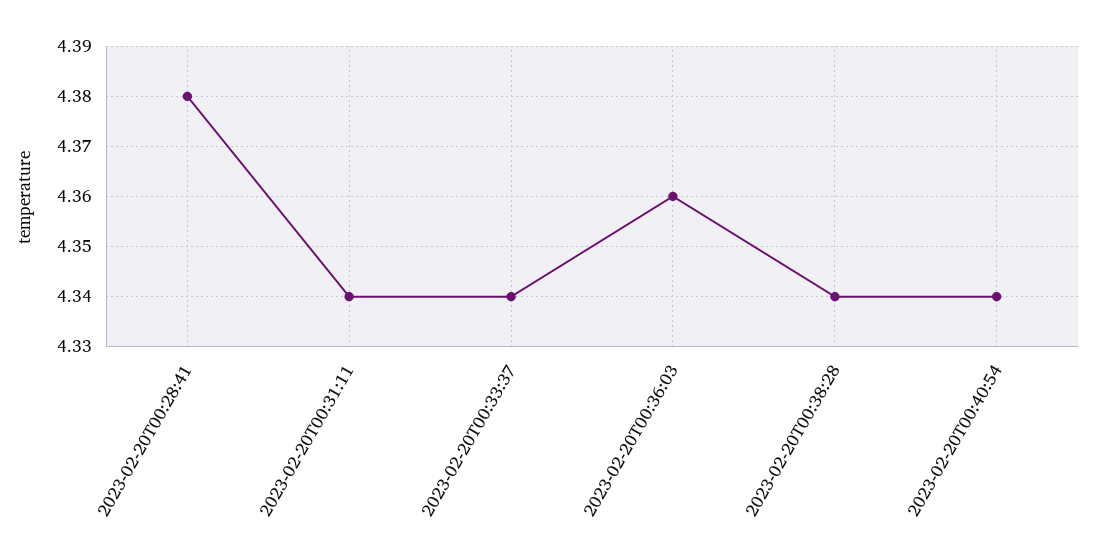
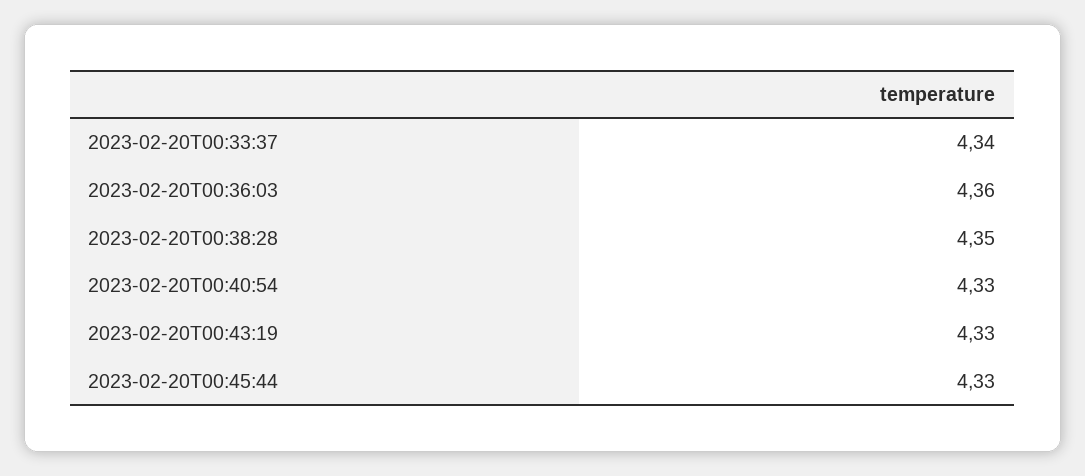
2023-02-20T00:28:41: 4.38 -> none
2023-02-20T00:31:11: 4.34 -> none
2023-02-20T00:38:28: 4.34 -> 4.35
2023-02-20T00:40:54: 4.34 -> 4.33
2023-02-20T00:43:19: none -> 4.33
2023-02-20T00:45:44: none -> 4.33

